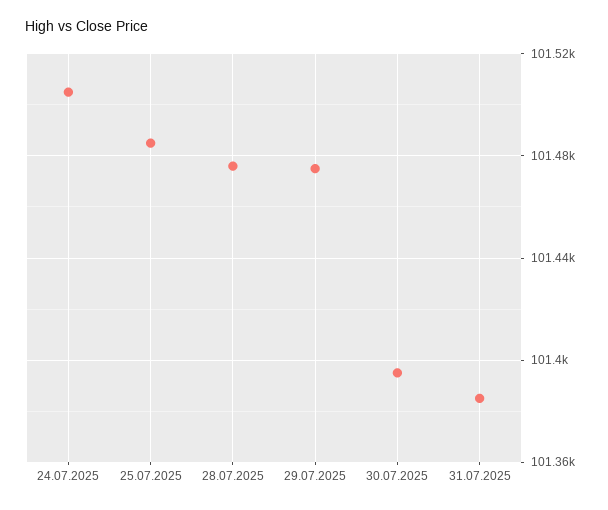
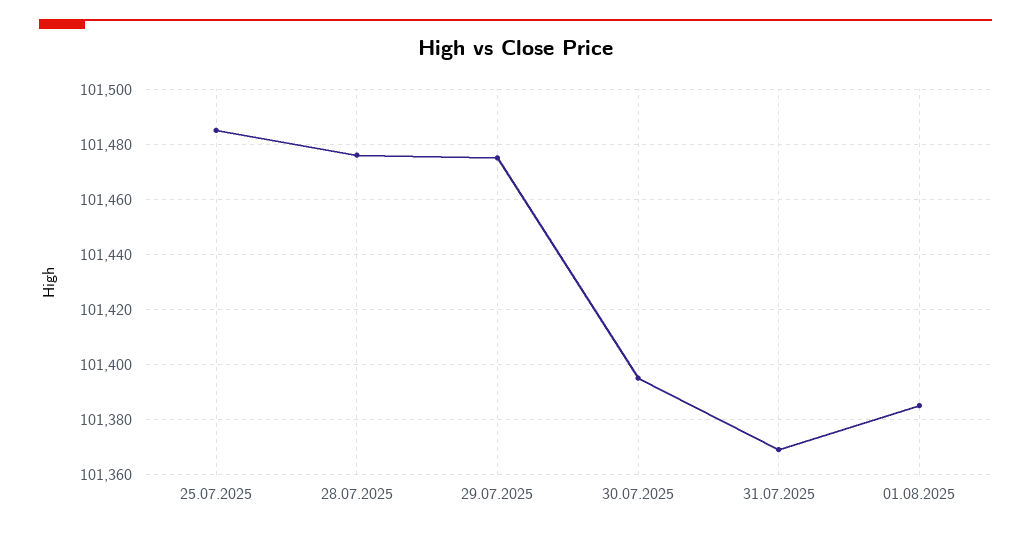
24.07.2025: 101505 -> none
31.07.2025: 101385 -> 101370
01.08.2025: none -> 101385

